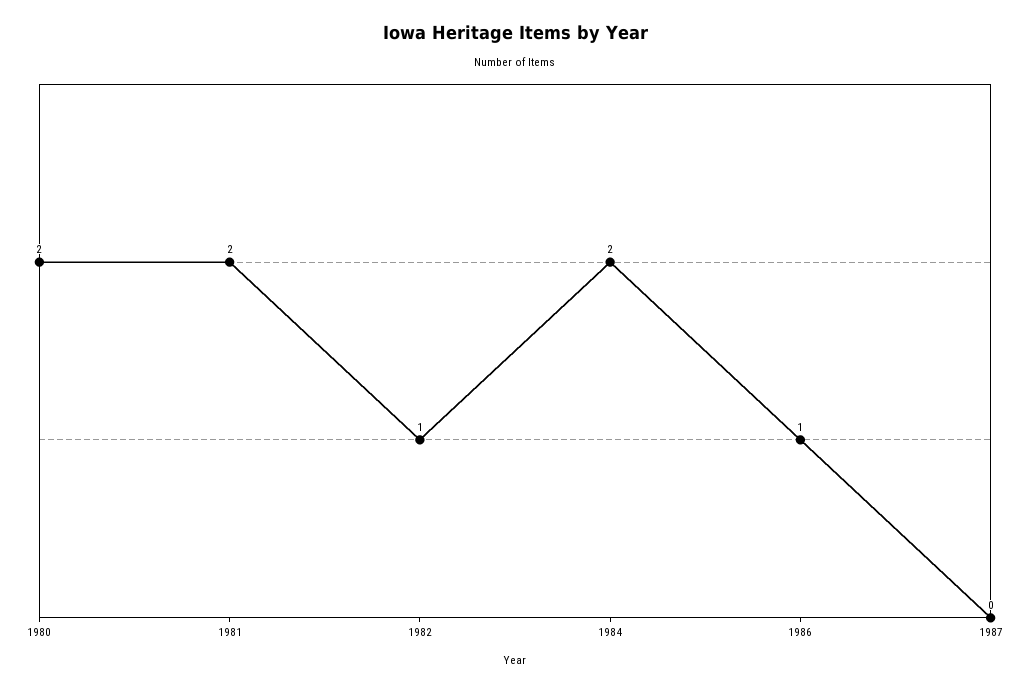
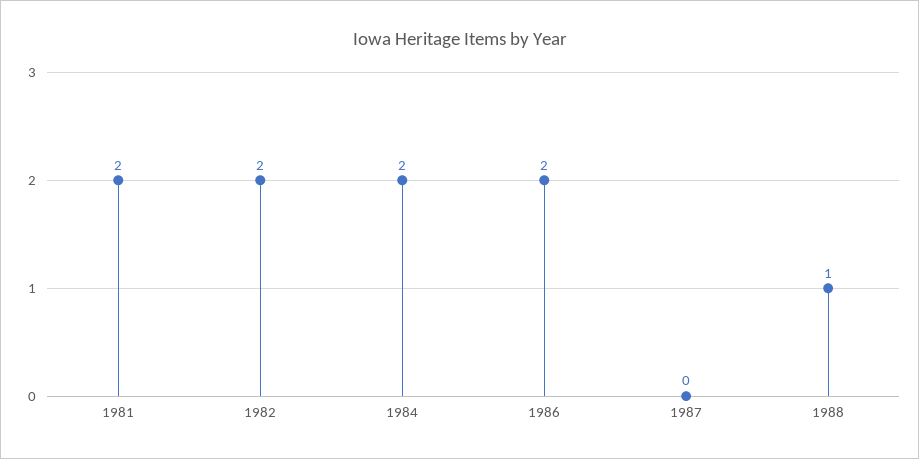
1980: 2 -> none
1982: 1 -> 2
1986: 1 -> 2
1988: none -> 1

